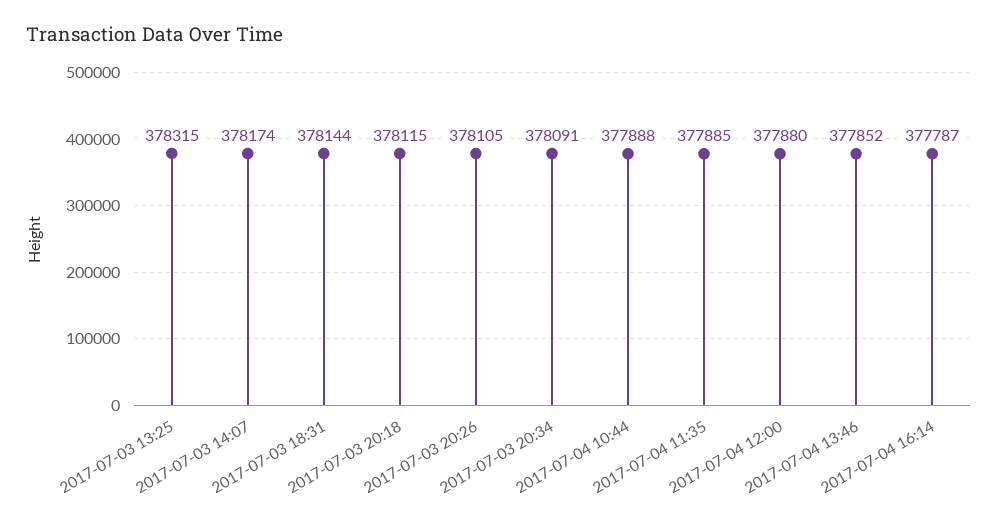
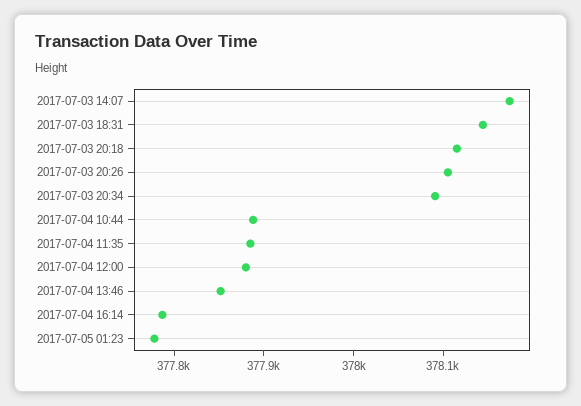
2017-07-03 13:25: 378315 -> none
2017-07-05 01:23: none -> 377780

